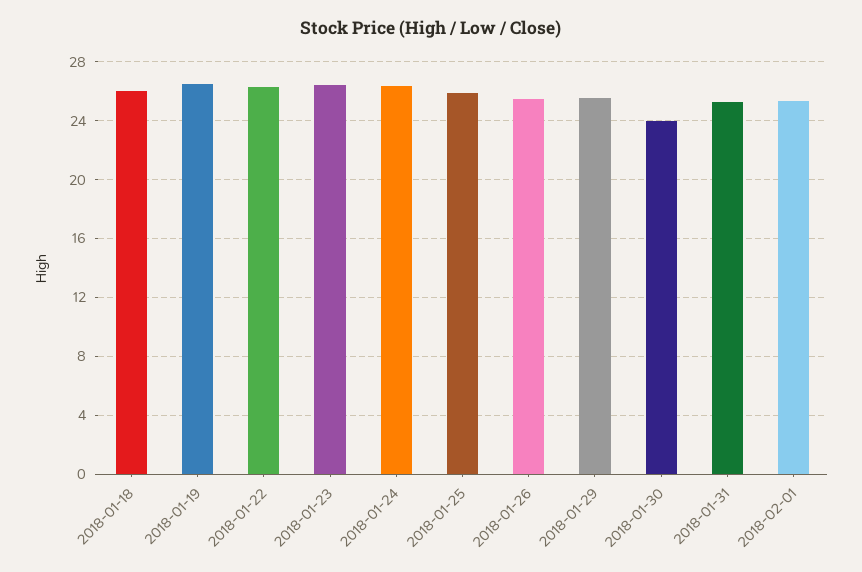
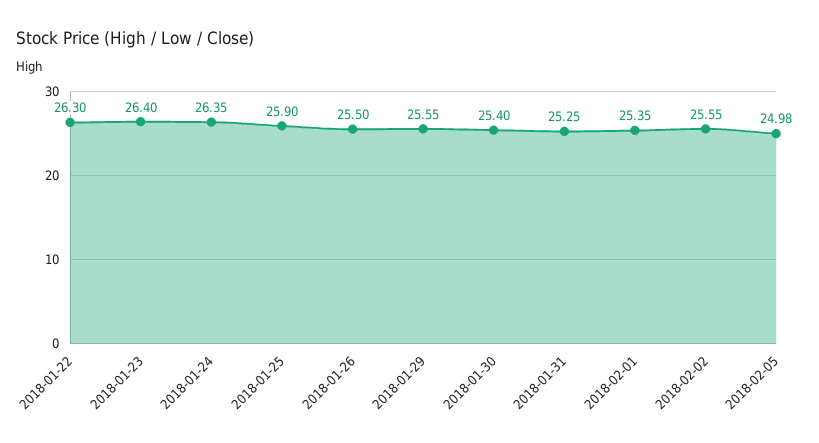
2018-01-18: 26 -> none
2018-01-19: 26.5 -> none
2018-01-30: 24 -> 25.4
2018-02-02: none -> 25.55
2018-02-05: none -> 24.98

